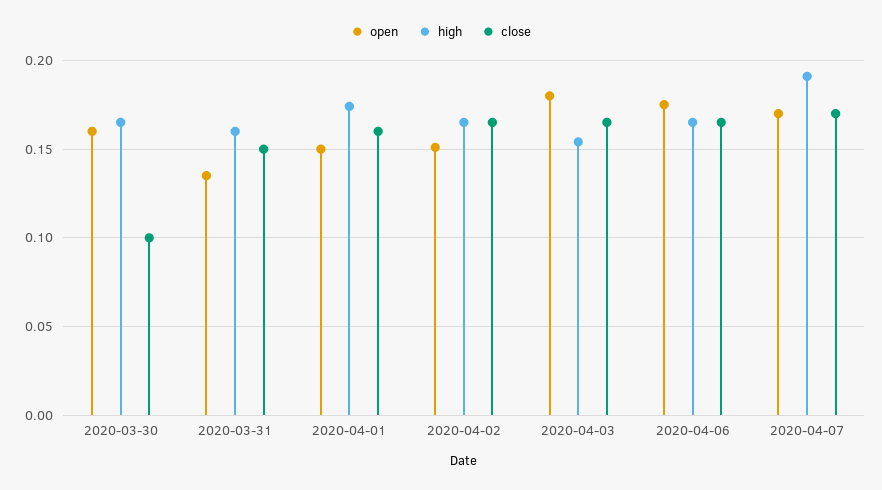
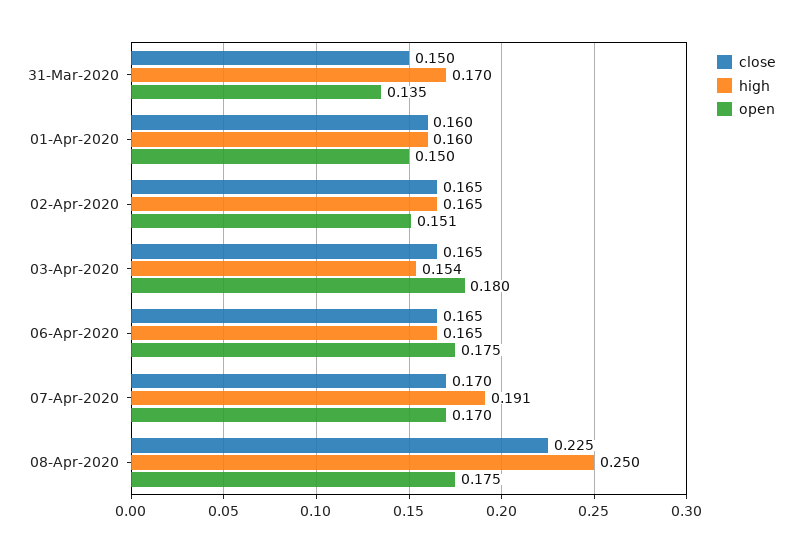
open, 2020-03-30: 0.16 -> none
high, 2020-03-30: 0.165 -> none
close, 2020-03-30: 0.1 -> none
high, 2020-03-31: 0.16 -> 0.17
high, 2020-04-01: 0.175 -> 0.16
close, 08-Apr-2020: none -> 0.225
high, 08-Apr-2020: none -> 0.25
open, 08-Apr-2020: none -> 0.175

